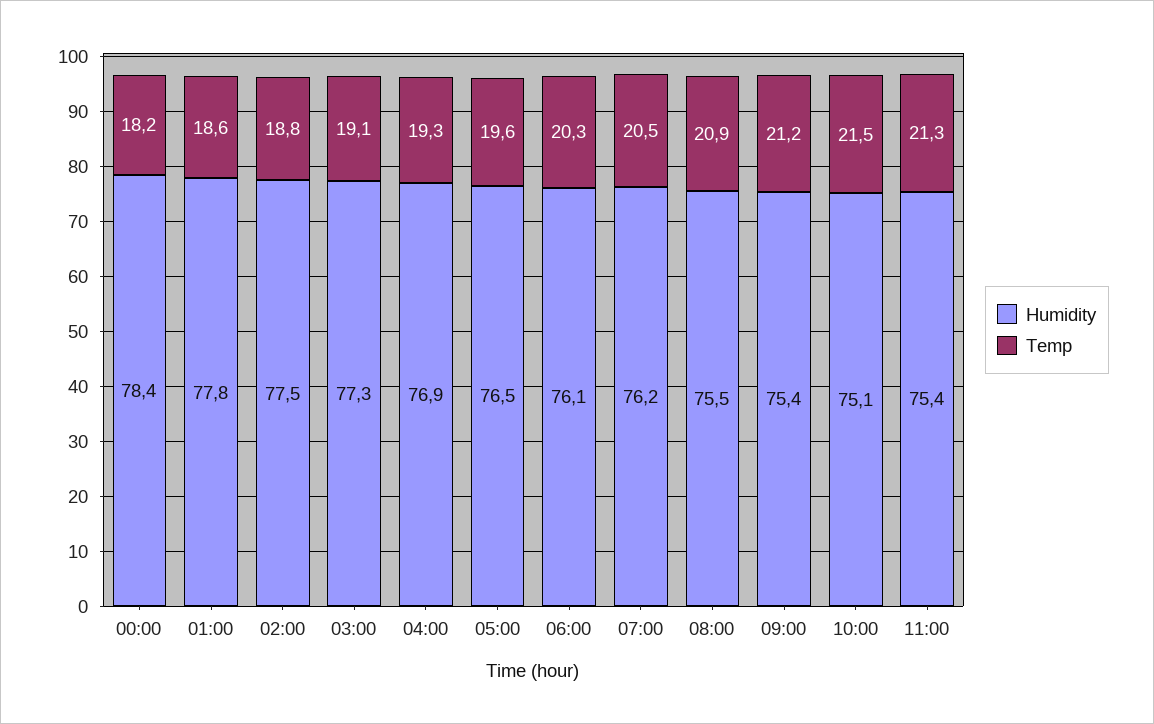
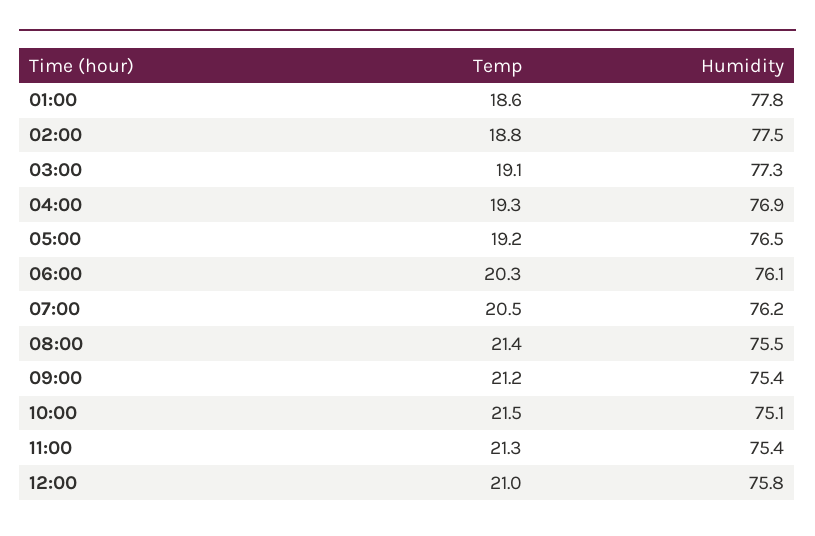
Humidity, 00:00: 78.4 -> none
Temp, 00:00: 18.2 -> none
Temp, 05:00: 19.6 -> 19.2
Temp, 08:00: 20.9 -> 21.4
Temp, 12:00: none -> 21
Humidity, 12:00: none -> 75.8

